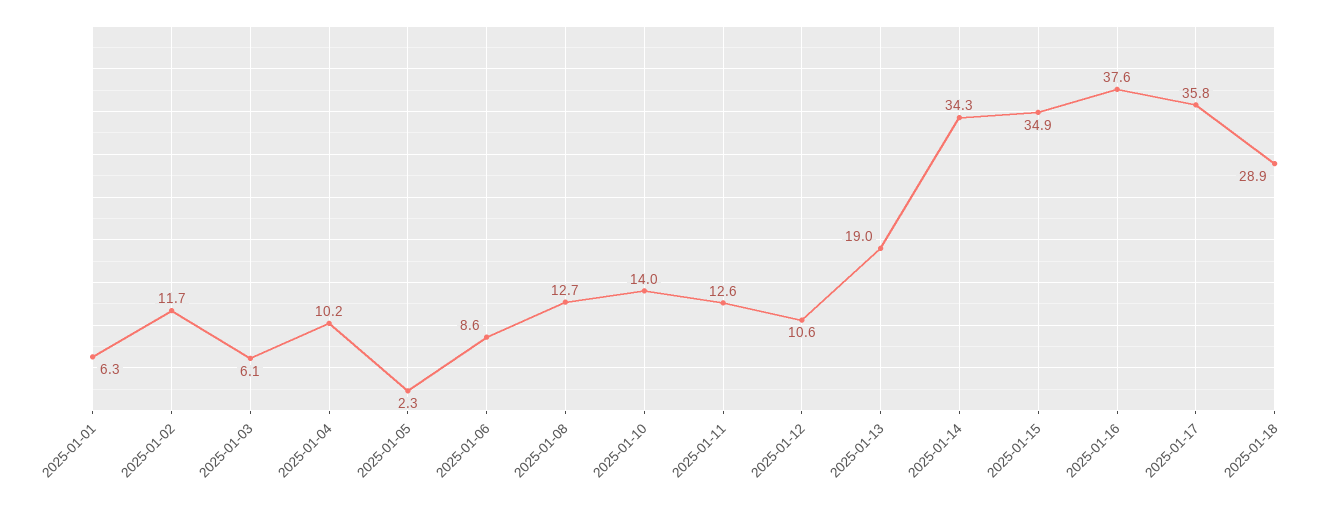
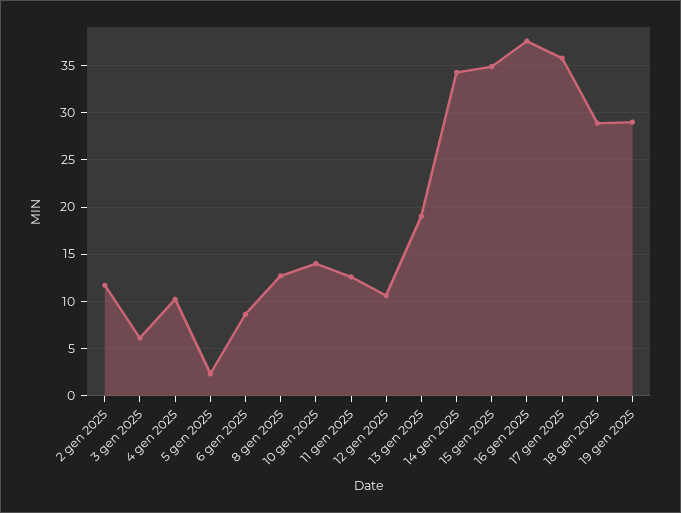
2025-01-01: 6.3 -> none
19 gen 2025: none -> 29

